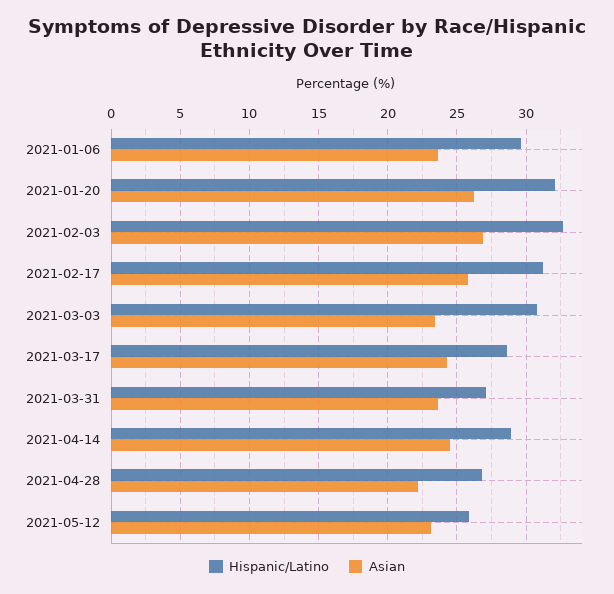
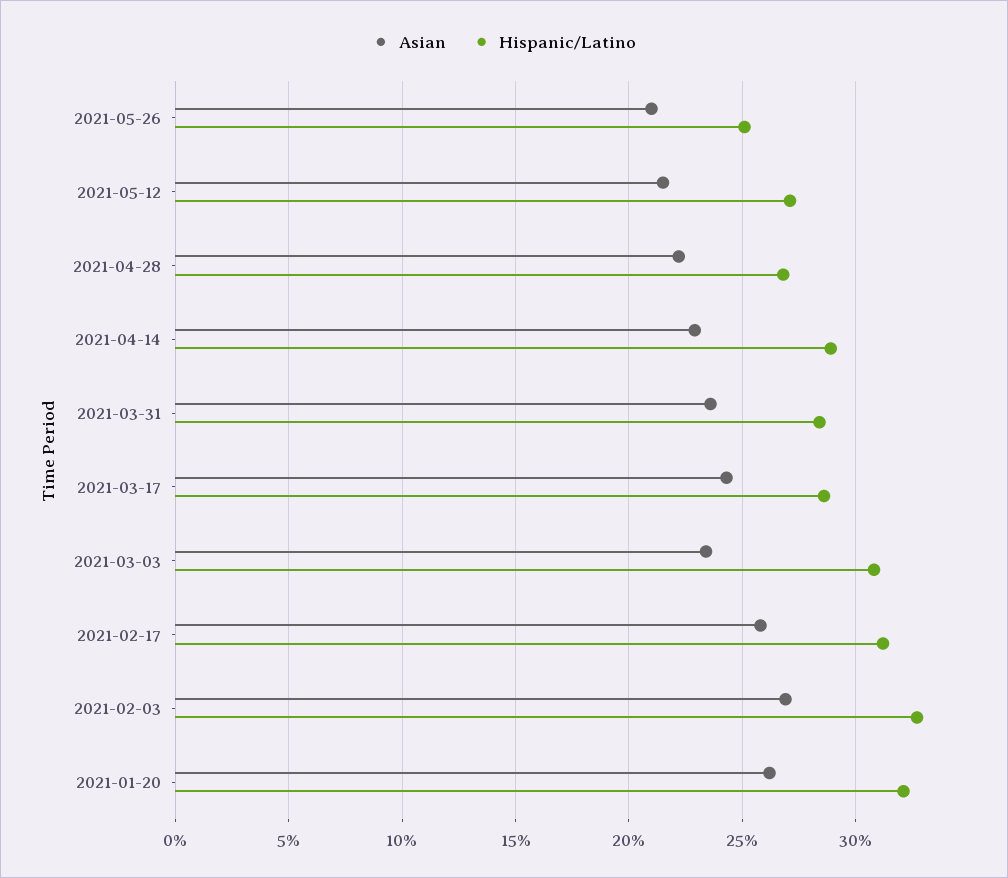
Hispanic/Latino, 2021-01-06: 29.5 -> none
Asian, 2021-01-06: 23.5 -> none
Hispanic/Latino, 2021-03-31: 27 -> 28.5
Asian, 2021-04-14: 24.5 -> 23
Hispanic/Latino, 2021-05-12: 26 -> 27
Asian, 2021-05-12: 23 -> 21.5
Asian, 2021-05-26: none -> 21
Hispanic/Latino, 2021-05-26: none -> 25

